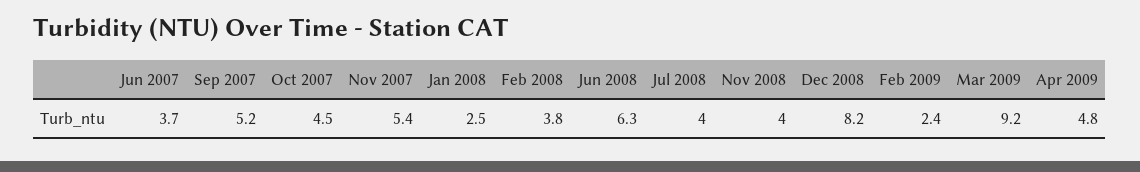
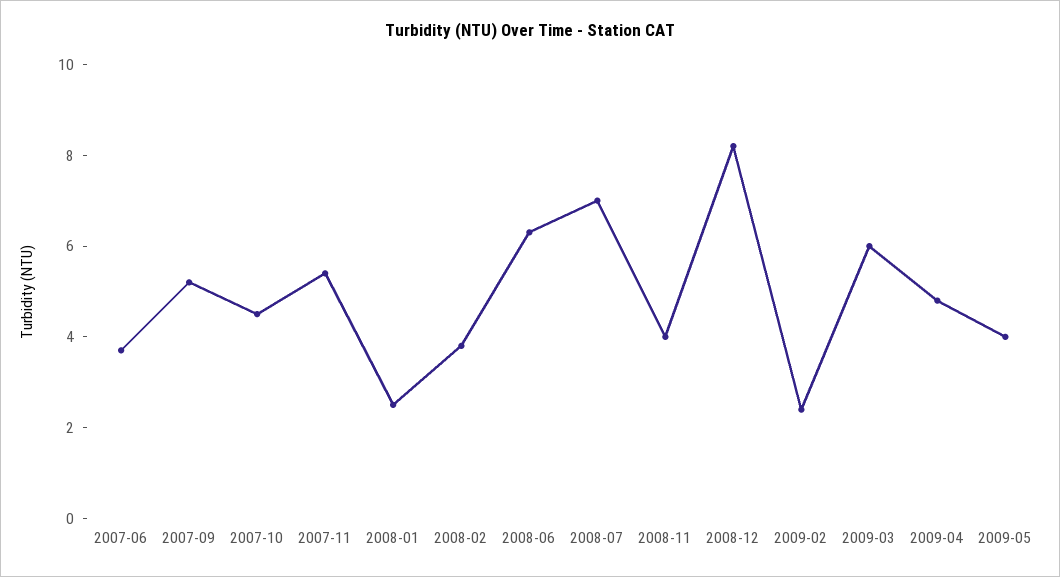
Jul 2008: 4 -> 7
Mar 2009: 9.2 -> 6
2009-05: none -> 4

